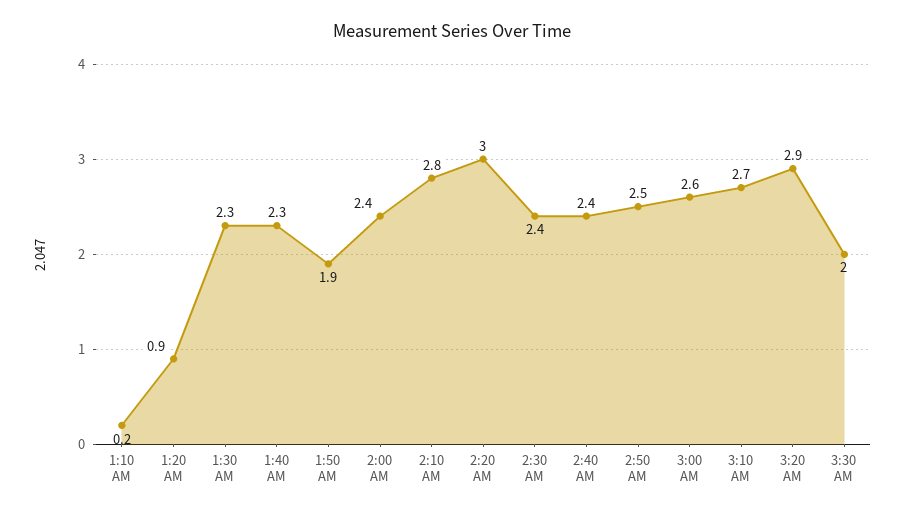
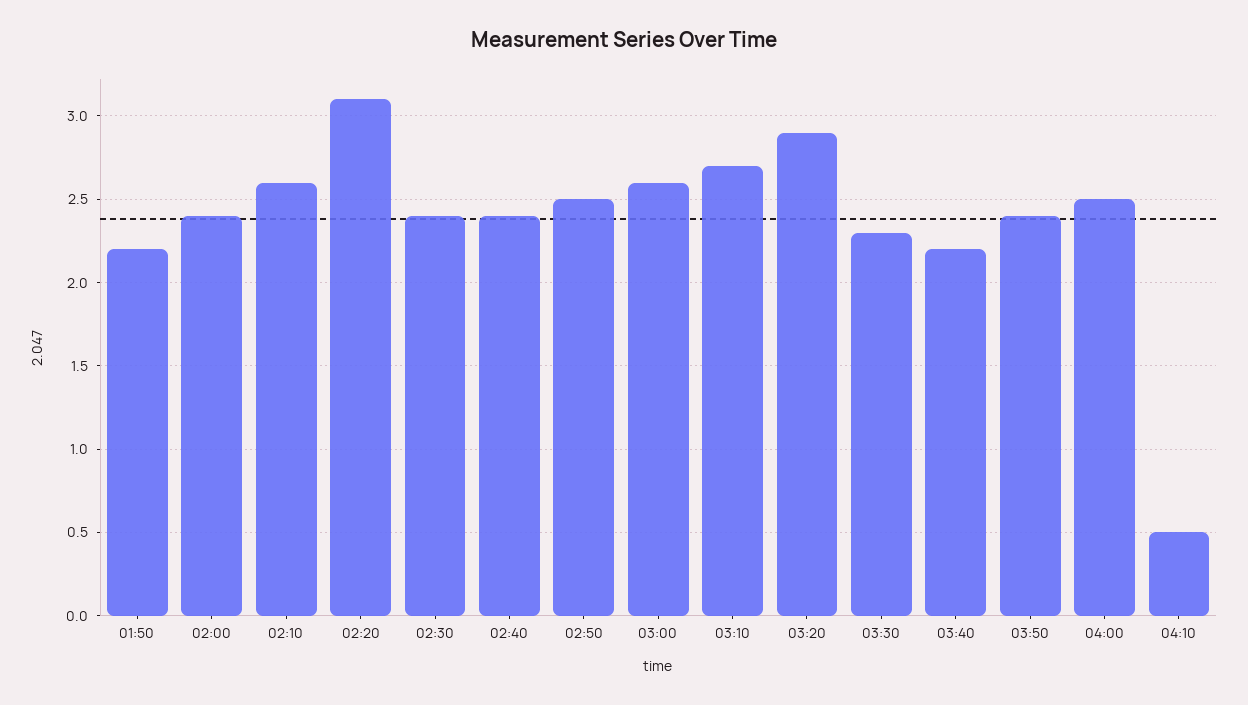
1:10 AM: 0.2 -> none
1:20 AM: 0.9 -> none
1:30 AM: 2.3 -> none
1:40 AM: 2.3 -> none
1:50 AM: 1.9 -> 2.2
2:10 AM: 2.8 -> 2.6
2:20 AM: 3 -> 3.1
3:30 AM: 2 -> 2.3
03:40: none -> 2.2
03:50: none -> 2.4
04:00: none -> 2.5
04:10: none -> 0.5

